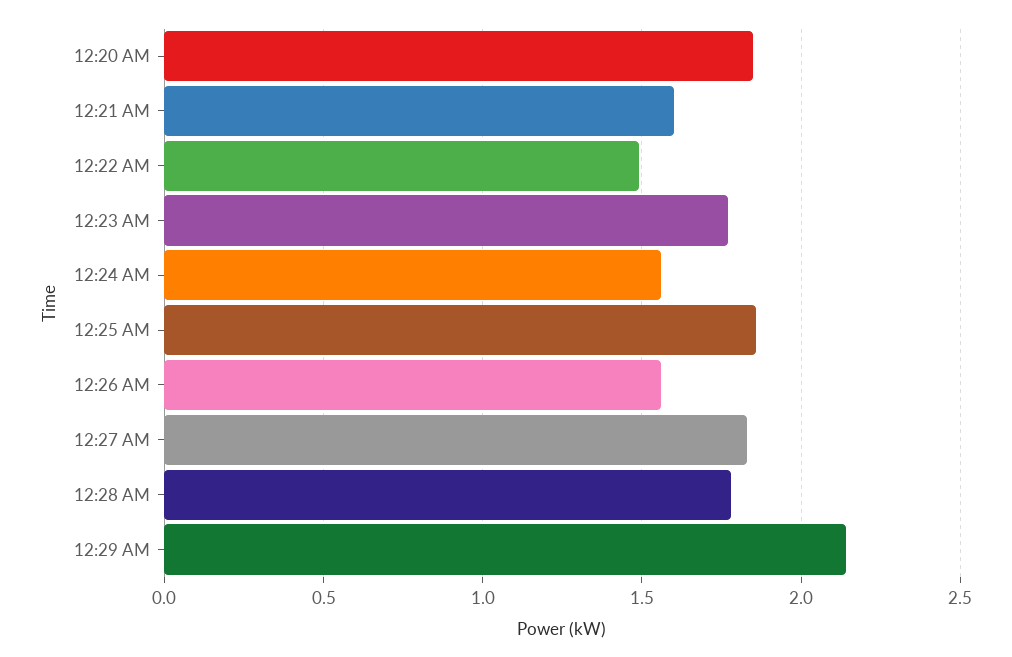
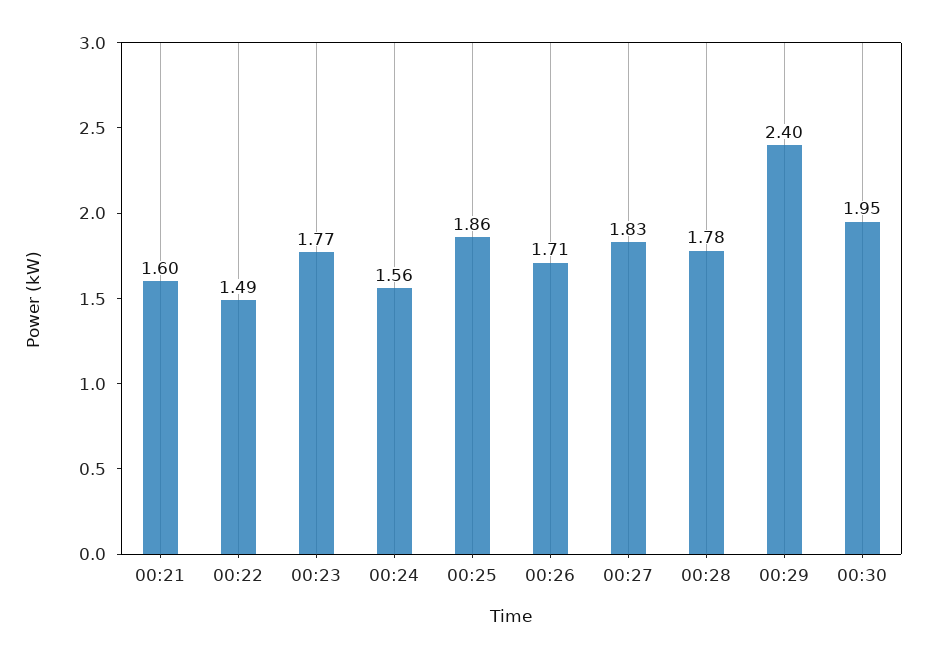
12:20 AM: 1.85 -> none
12:26 AM: 1.55 -> 1.71
12:29 AM: 2.15 -> 2.4
00:30: none -> 1.95

